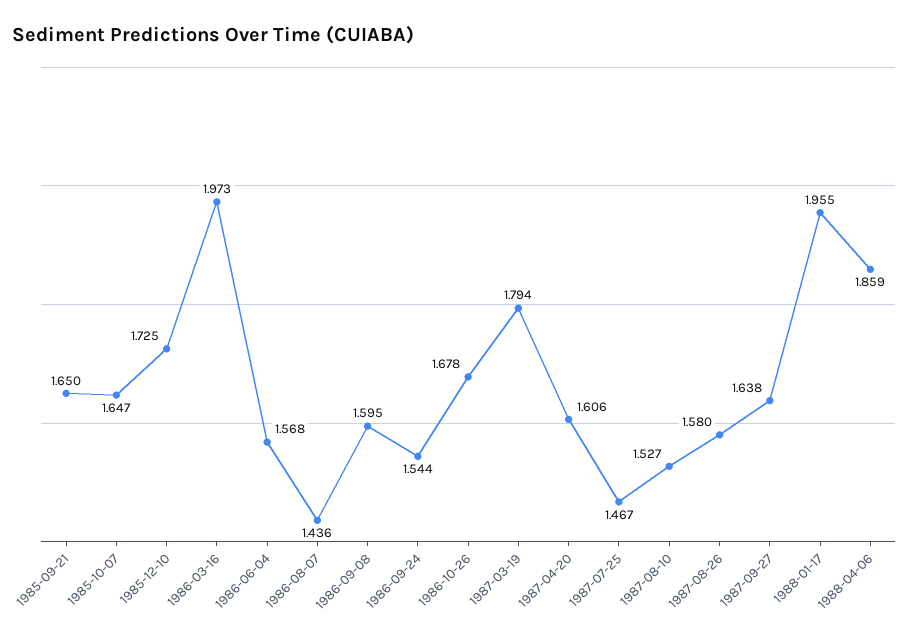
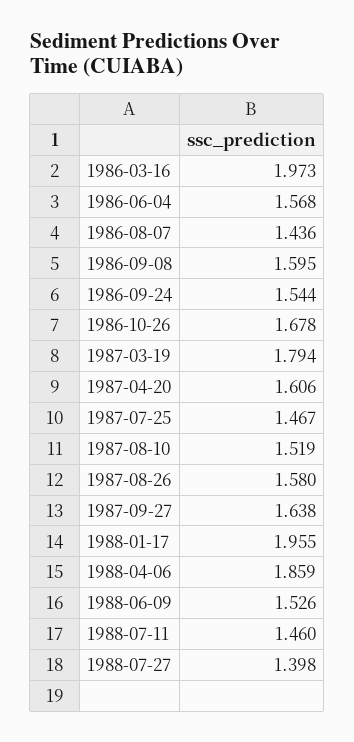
1985-09-21: 1.65 -> none
1985-10-07: 1.647 -> none
1985-12-10: 1.725 -> none
1987-08-10: 1.527 -> 1.519
1988-06-09: none -> 1.526
1988-07-11: none -> 1.46
1988-07-27: none -> 1.398

